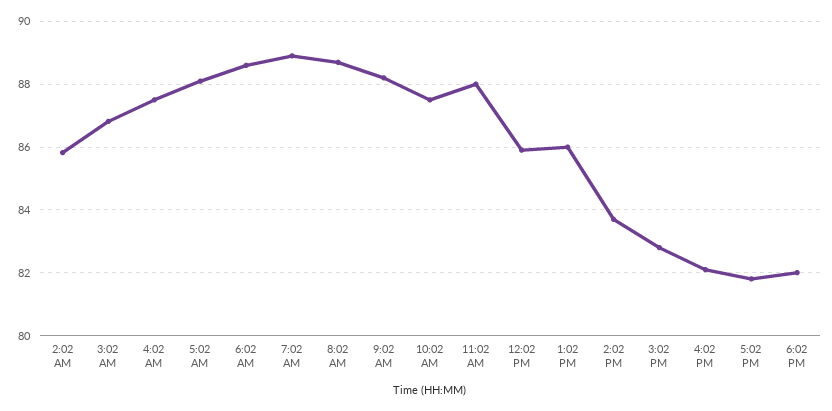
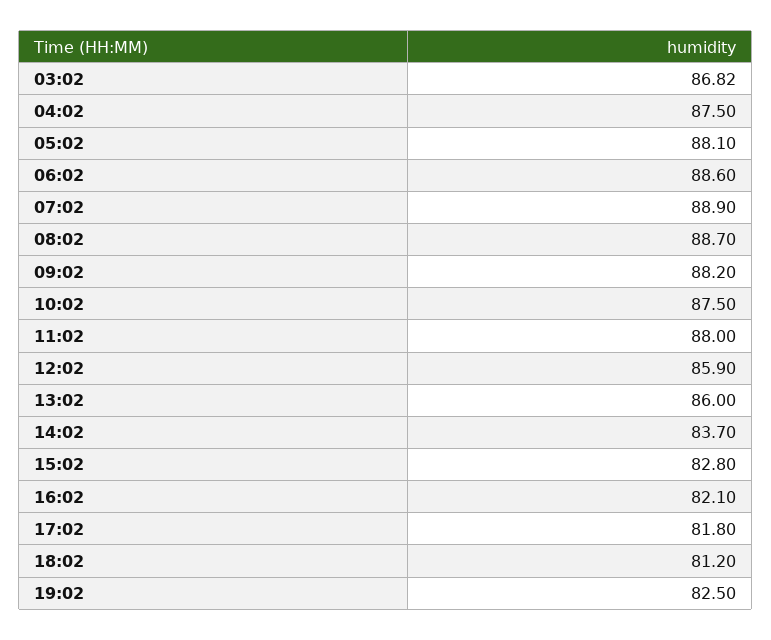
2:02 AM: 85.8 -> none
6:02 PM: 82 -> 81.2
19:02: none -> 82.5

